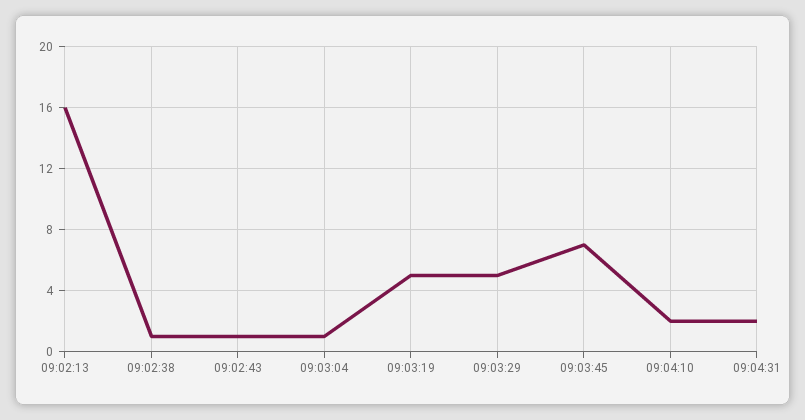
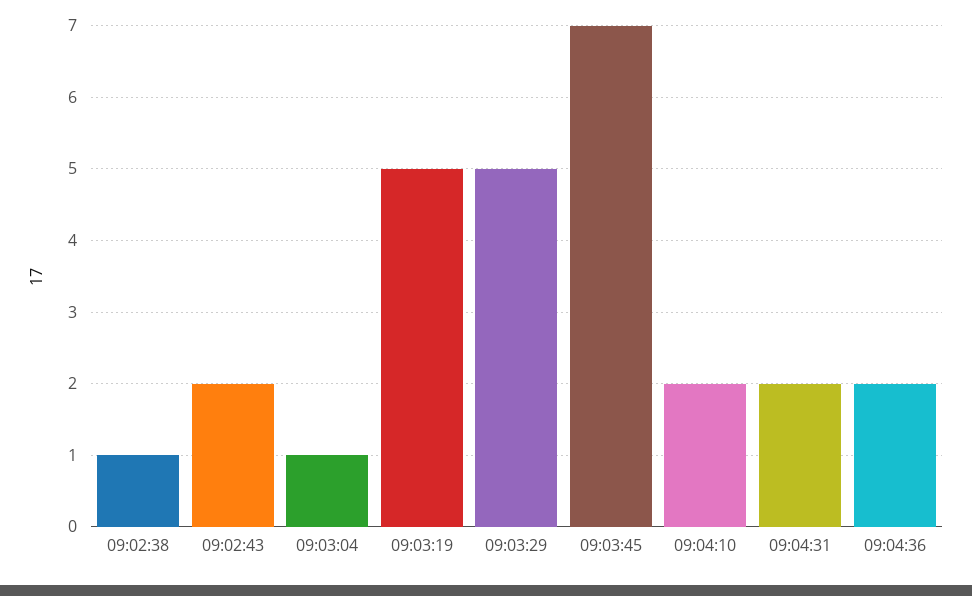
09:02:13: 16 -> none
09:02:43: 1 -> 2
09:04:36: none -> 2

